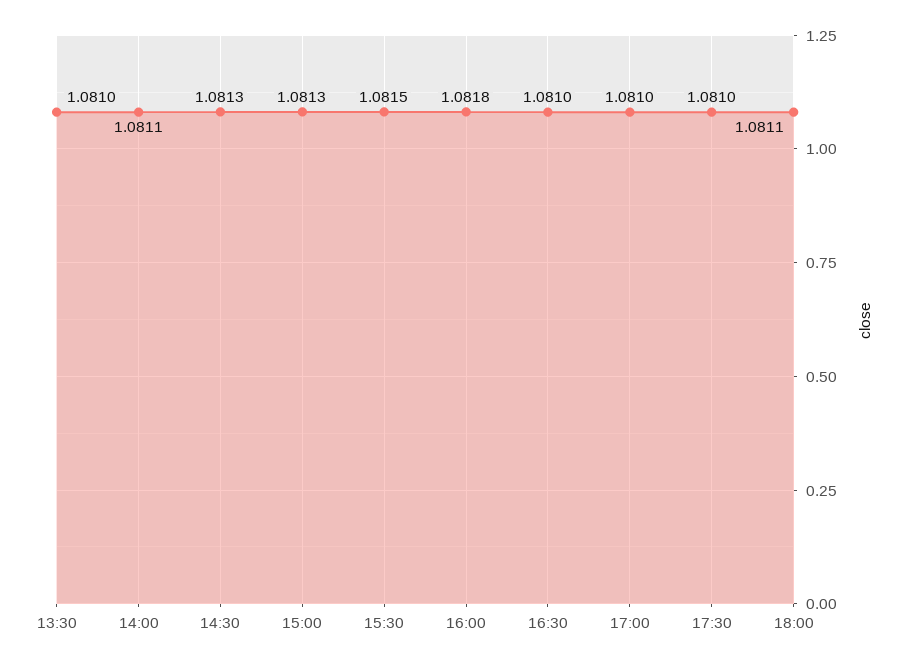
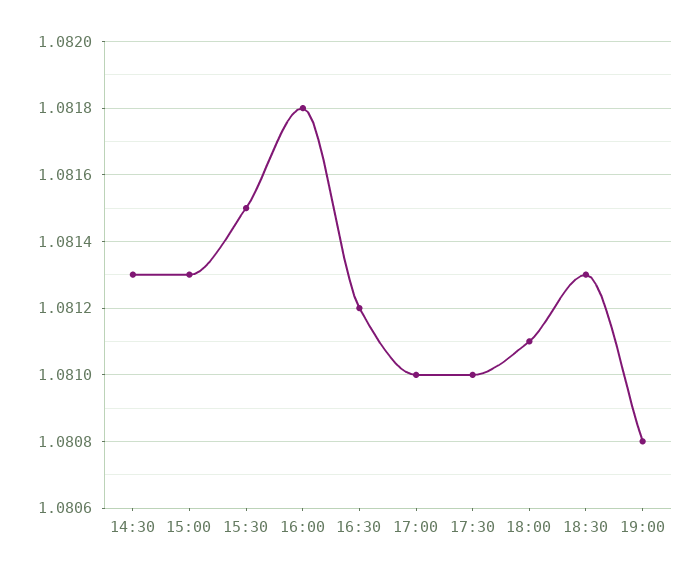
13:30: 1.081 -> none
14:00: 1.0811 -> none
16:30: 1.081 -> 1.0812
18:30: none -> 1.0813
19:00: none -> 1.0808

